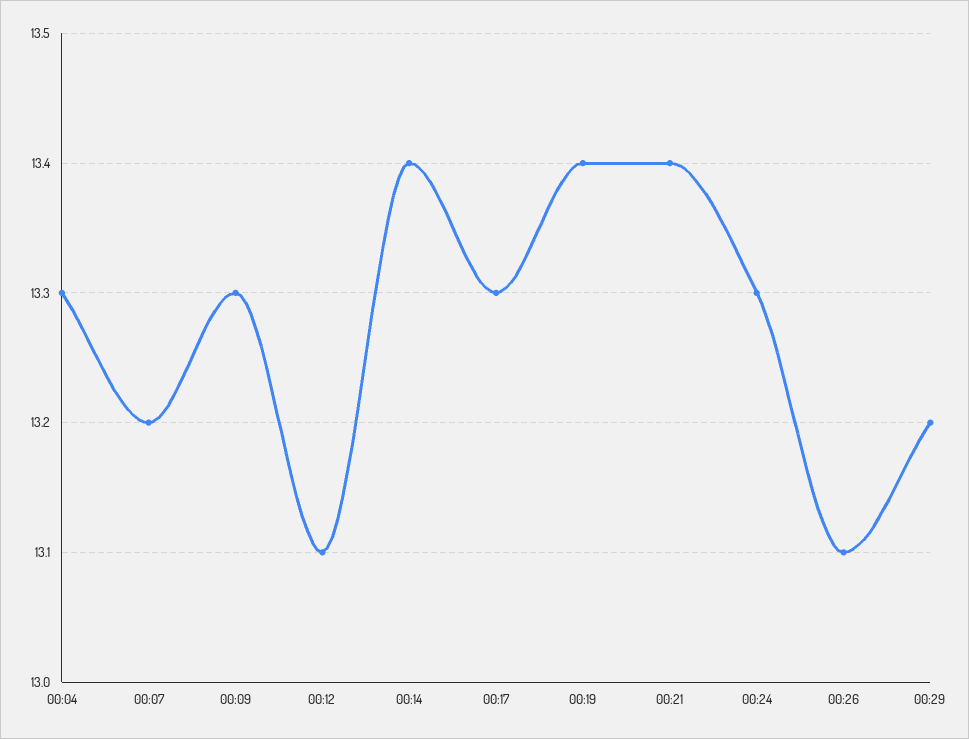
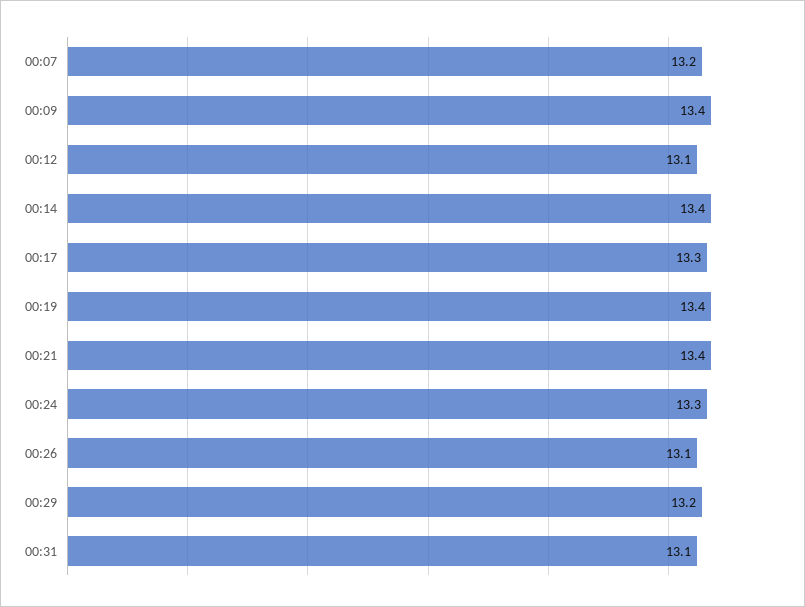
00:04: 13.3 -> none
00:09: 13.3 -> 13.4
00:31: none -> 13.1

